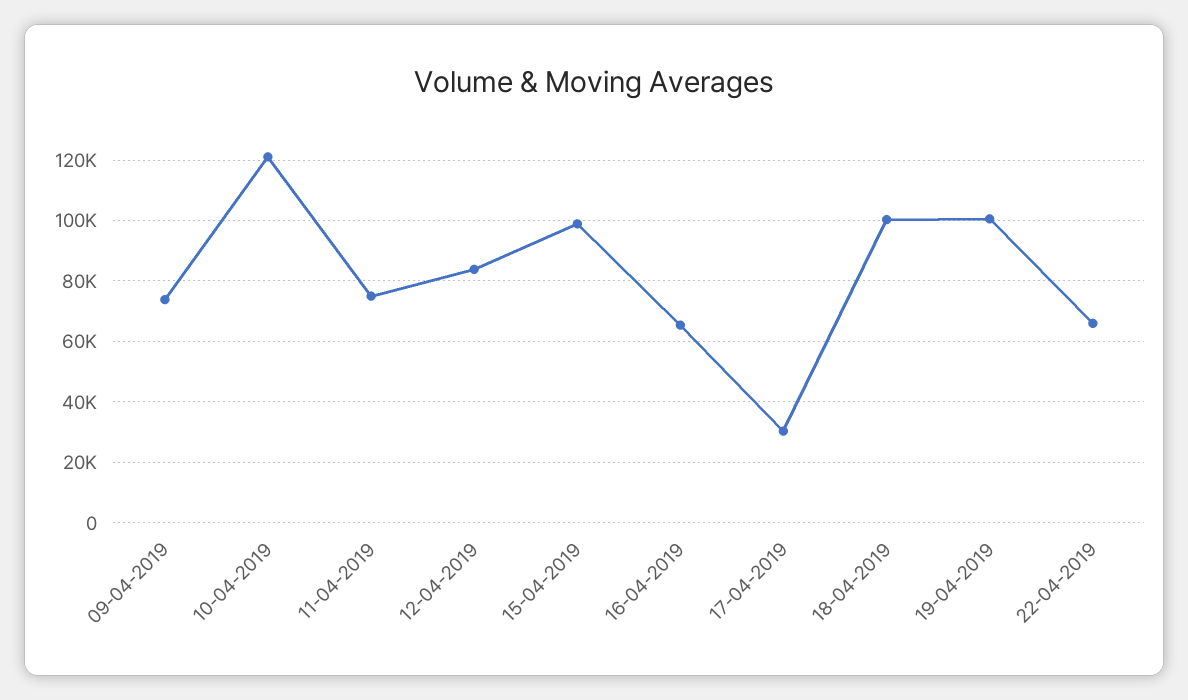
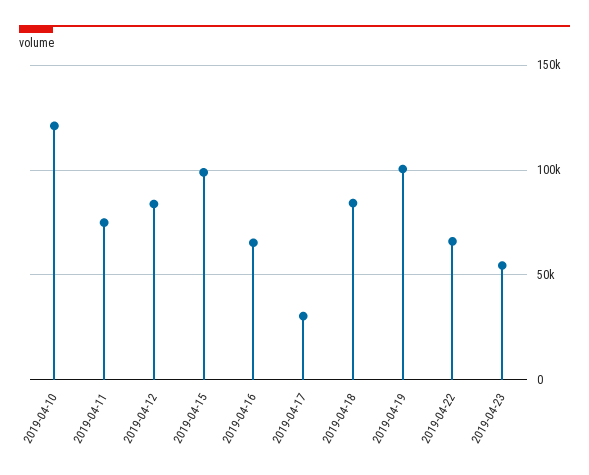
09-04-2019: 74000 -> none
18-04-2019: 100000 -> 85000
2019-04-23: none -> 55000

